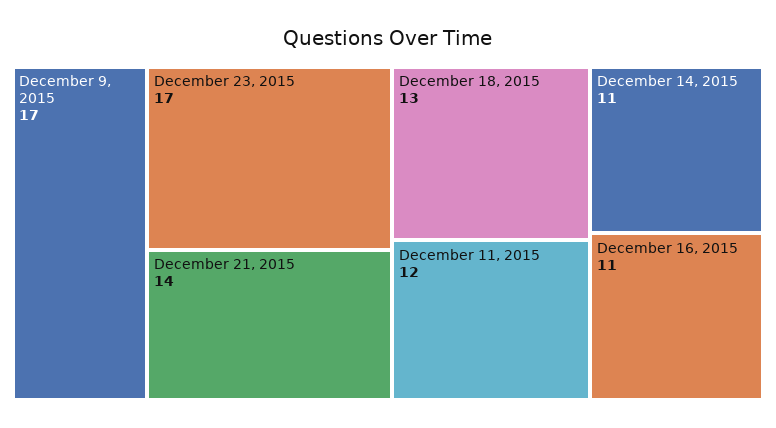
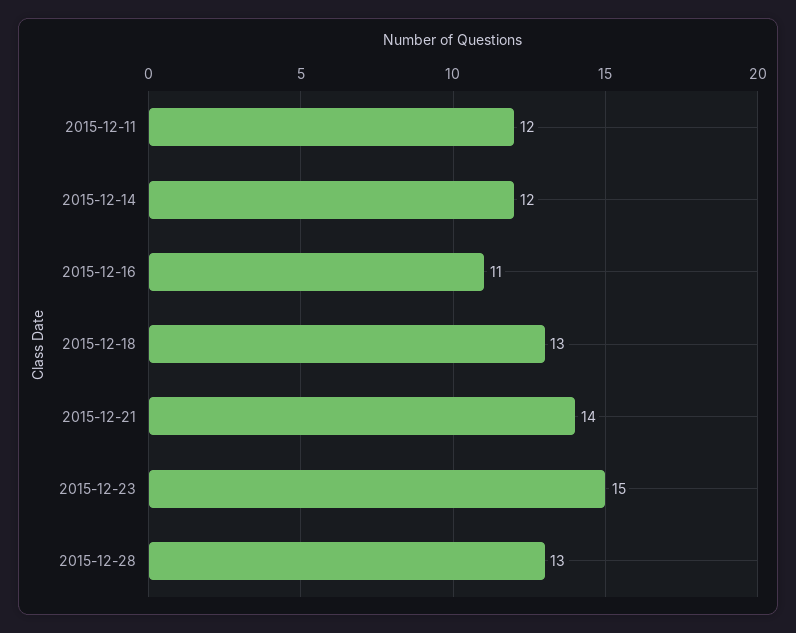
December 9, 2015: 17 -> none
December 23, 2015: 17 -> 15
December 14, 2015: 11 -> 12
2015-12-28: none -> 13

